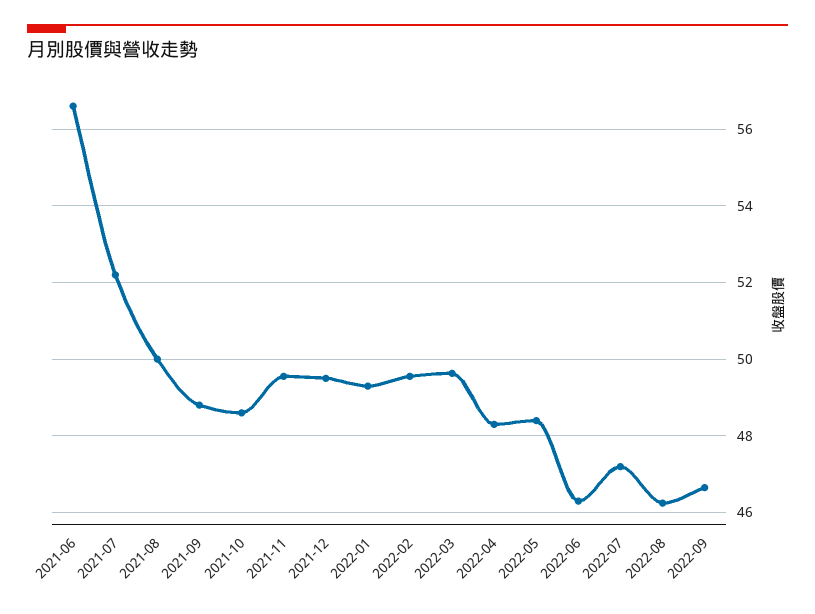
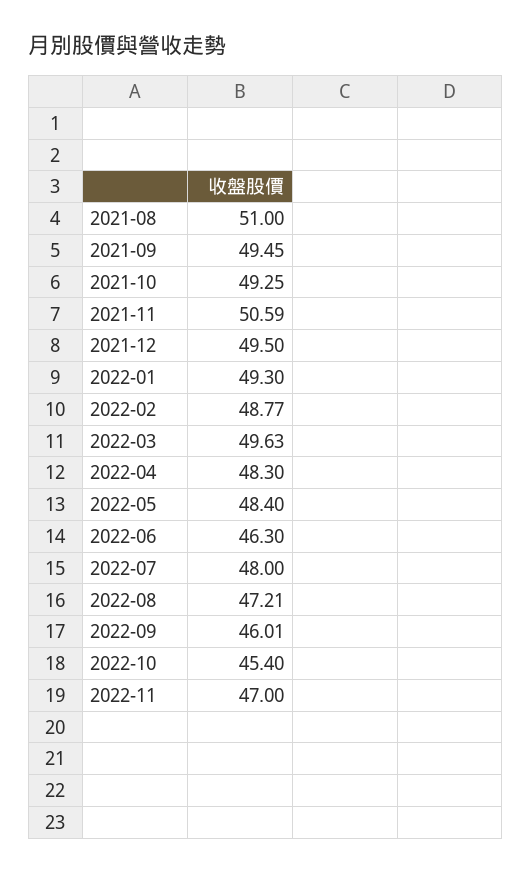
2021-06: 56.6 -> none
2021-07: 52.2 -> none
2021-08: 50 -> 51
2021-09: 48.8 -> 49.45
2021-10: 48.6 -> 49.25
2021-11: 49.6 -> 50.59
2022-02: 49.6 -> 48.77
2022-07: 47.2 -> 48
2022-08: 46.2 -> 47.21
2022-09: 46.6 -> 46.01
2022-10: none -> 45.4
2022-11: none -> 47

